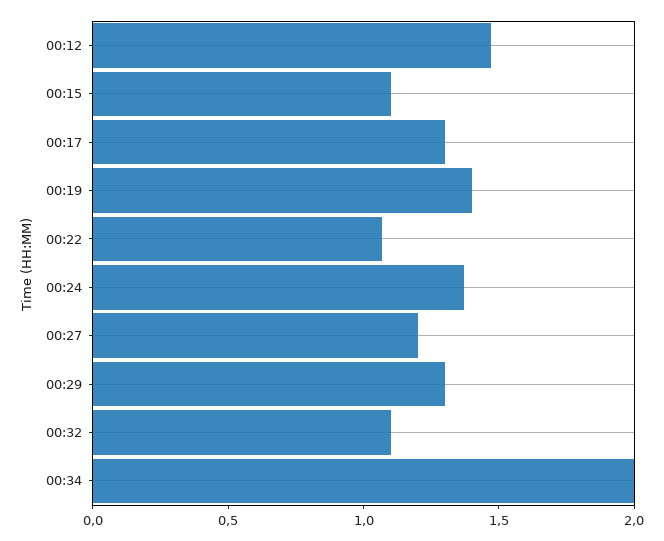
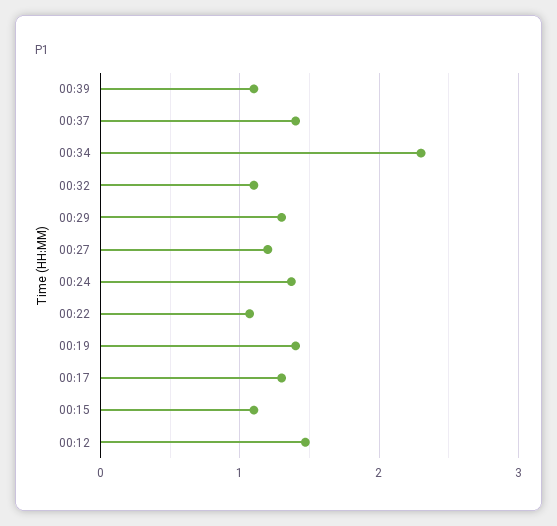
00:34: 2 -> 2.3
00:39: none -> 1.1
00:37: none -> 1.4

